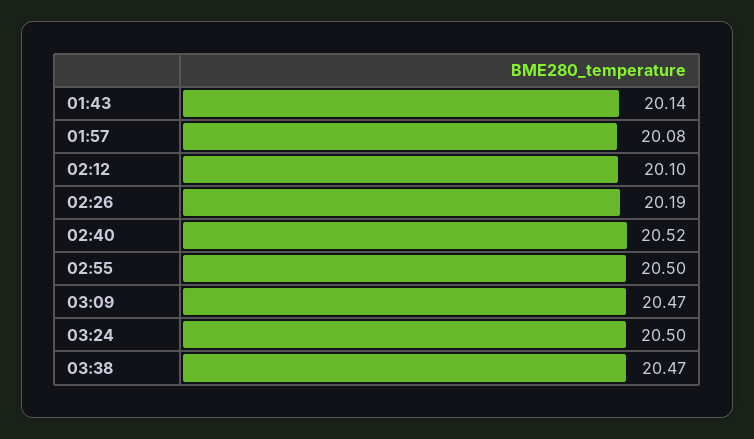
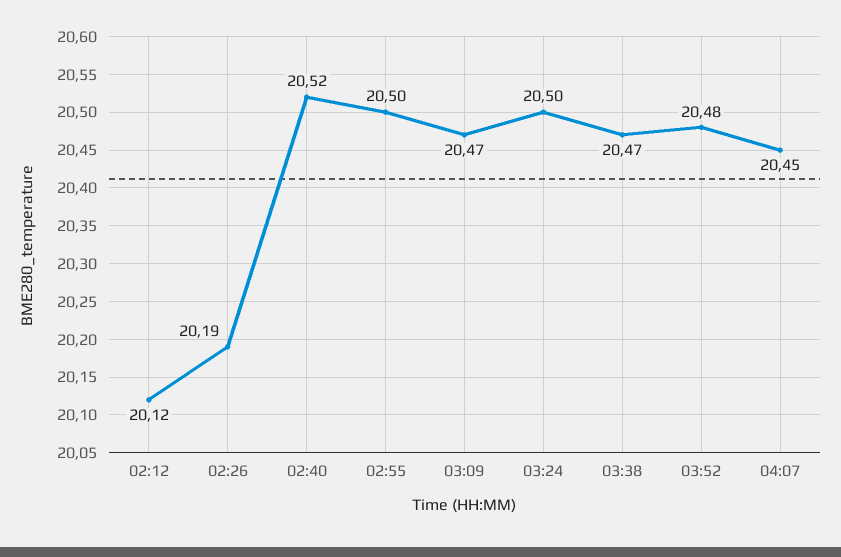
01:43: 20.14 -> none
01:57: 20.08 -> none
02:12: 20.1 -> 20.12
03:52: none -> 20.48
04:07: none -> 20.45

